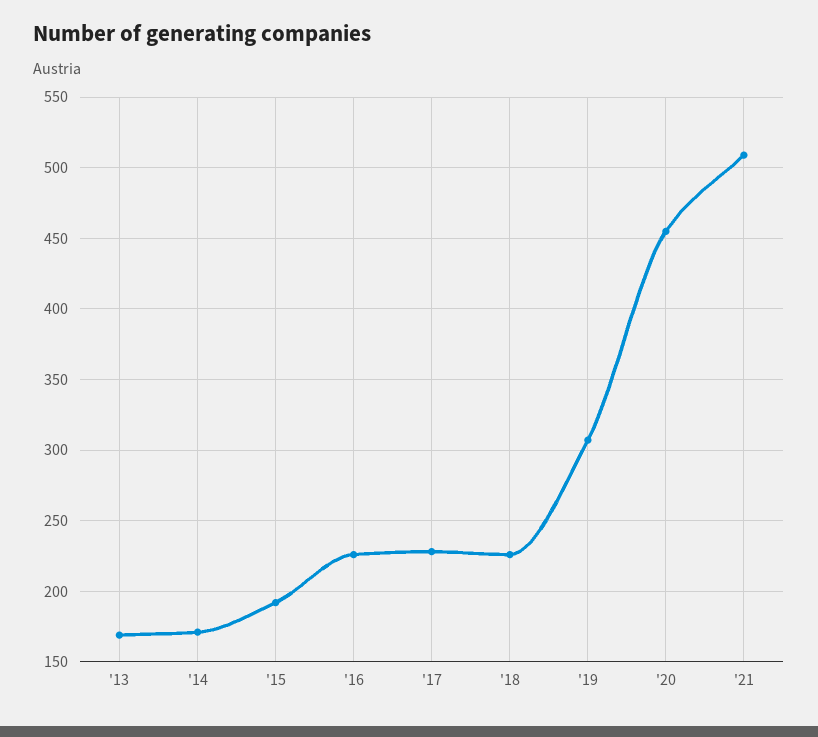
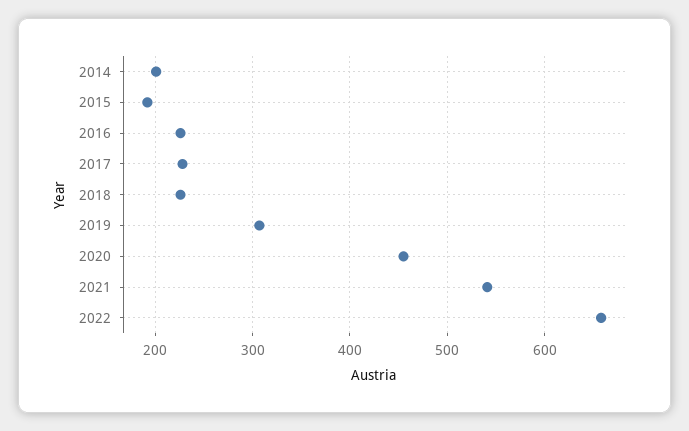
'13: 170 -> none
'14: 170 -> 200
'21: 510 -> 540
2022: none -> 660

